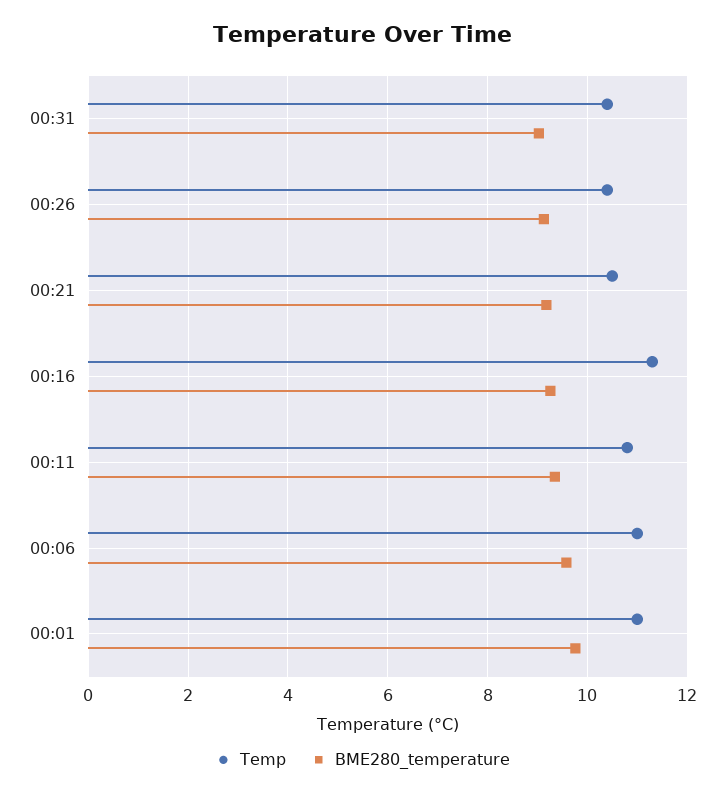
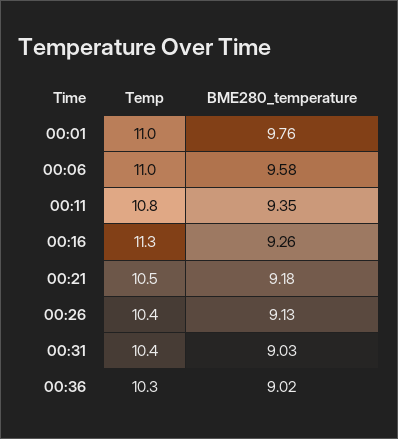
Temp, 00:36: none -> 10.3
BME280_temperature, 00:36: none -> 9.02

